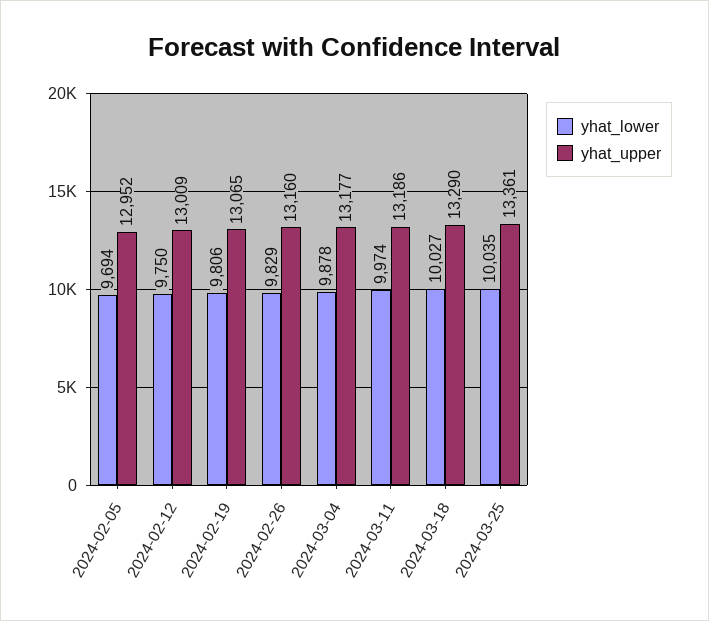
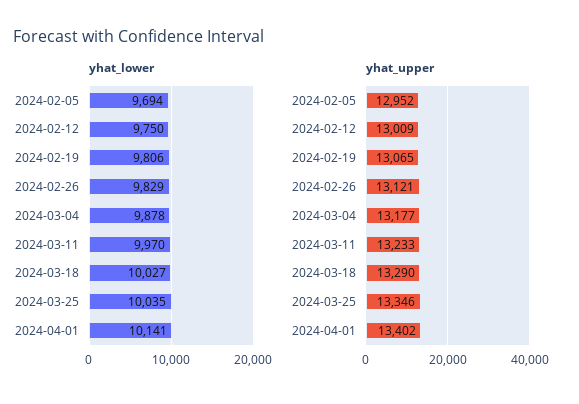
yhat_upper, 2024-02-26: 13160 -> 13121
yhat_lower, 2024-03-11: 9974 -> 9970
yhat_upper, 2024-03-11: 13186 -> 13233
yhat_upper, 2024-03-25: 13361 -> 13346
yhat_lower, 2024-04-01: none -> 10141
yhat_upper, 2024-04-01: none -> 13402

